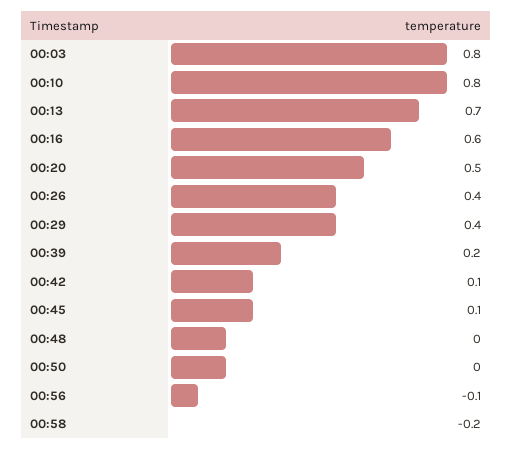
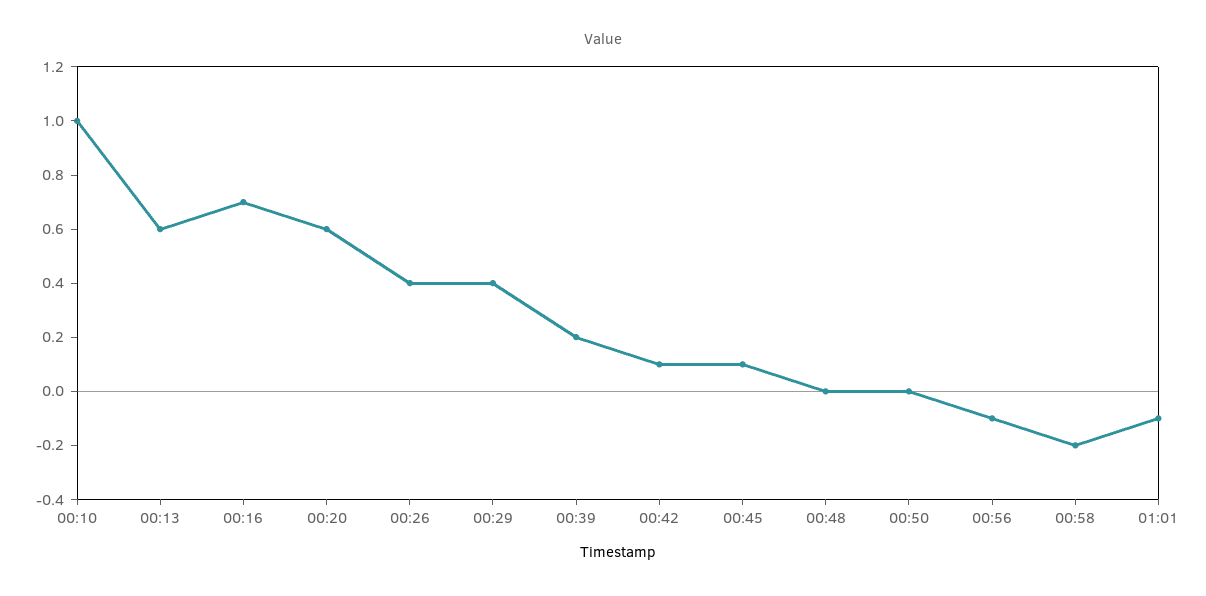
00:03: 0.8 -> none
00:10: 0.8 -> 1
00:13: 0.7 -> 0.6
00:16: 0.6 -> 0.7
00:20: 0.5 -> 0.6
01:01: none -> -0.1

